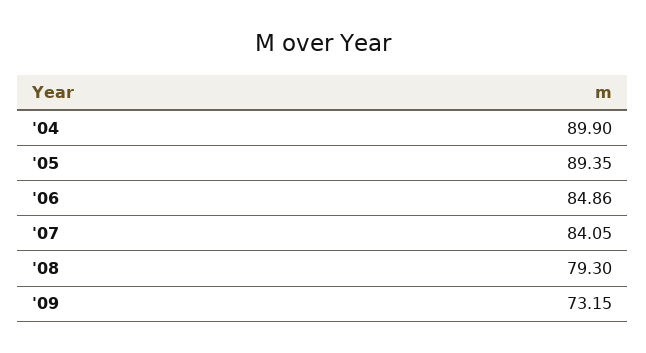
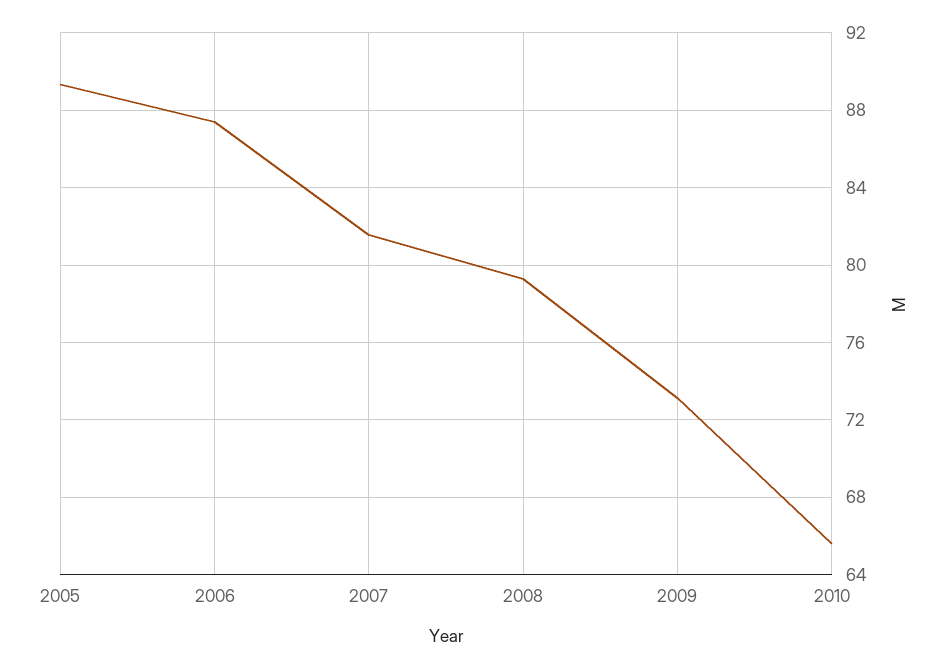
'04: 89.9 -> none
'06: 84.86 -> 87.5
'07: 84.05 -> 81.5
2010: none -> 65.5

